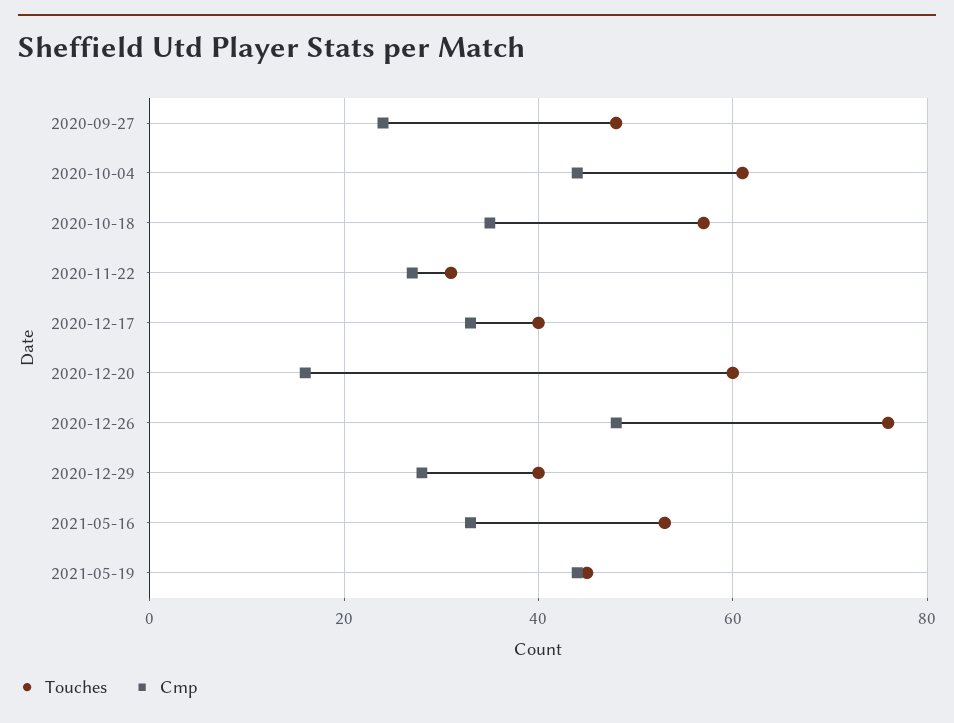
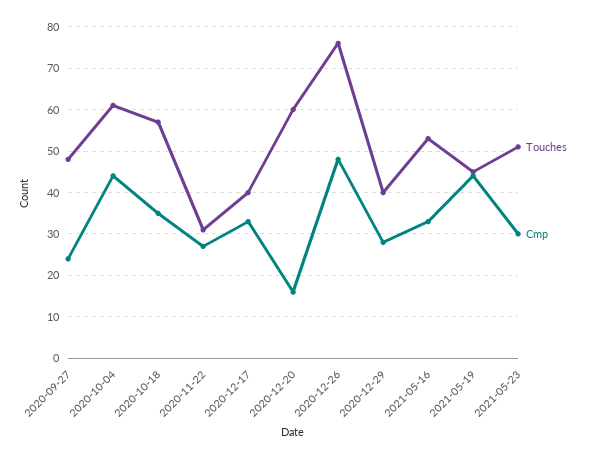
Touches, 2021-05-23: none -> 50
Cmp, 2021-05-23: none -> 30

